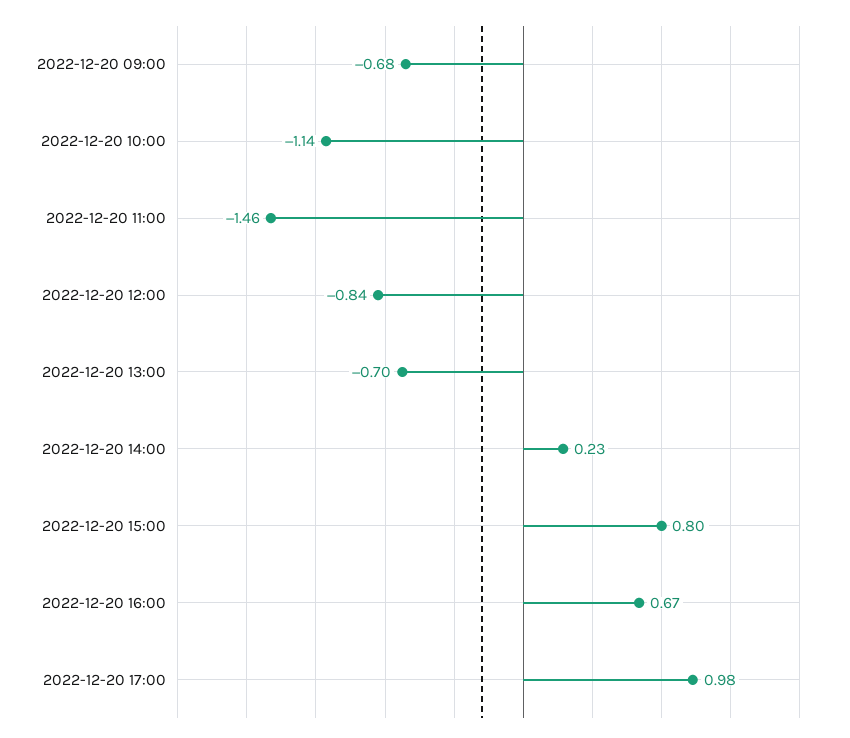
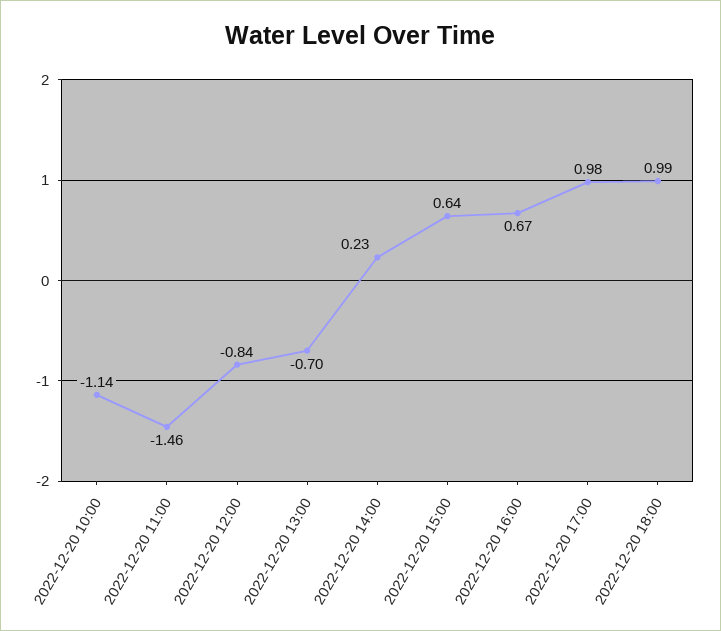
2022-12-20 09:00: -0.68 -> none
2022-12-20 15:00: 0.8 -> 0.64
2022-12-20 18:00: none -> 0.99

